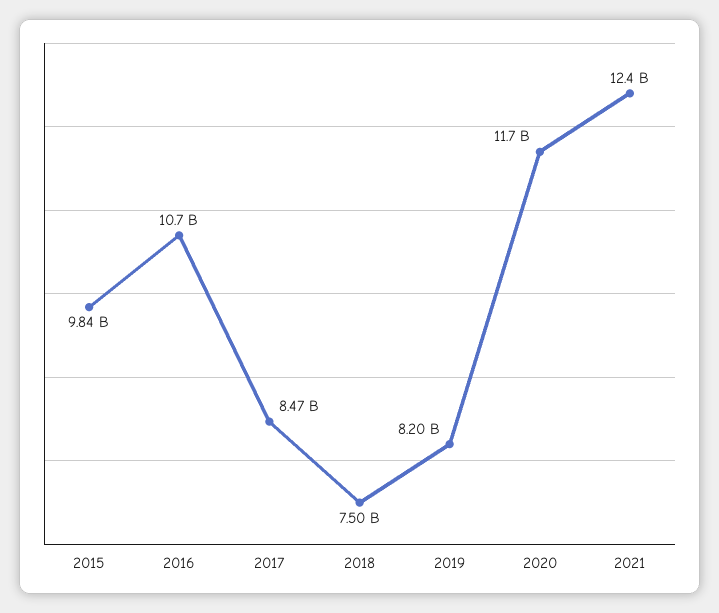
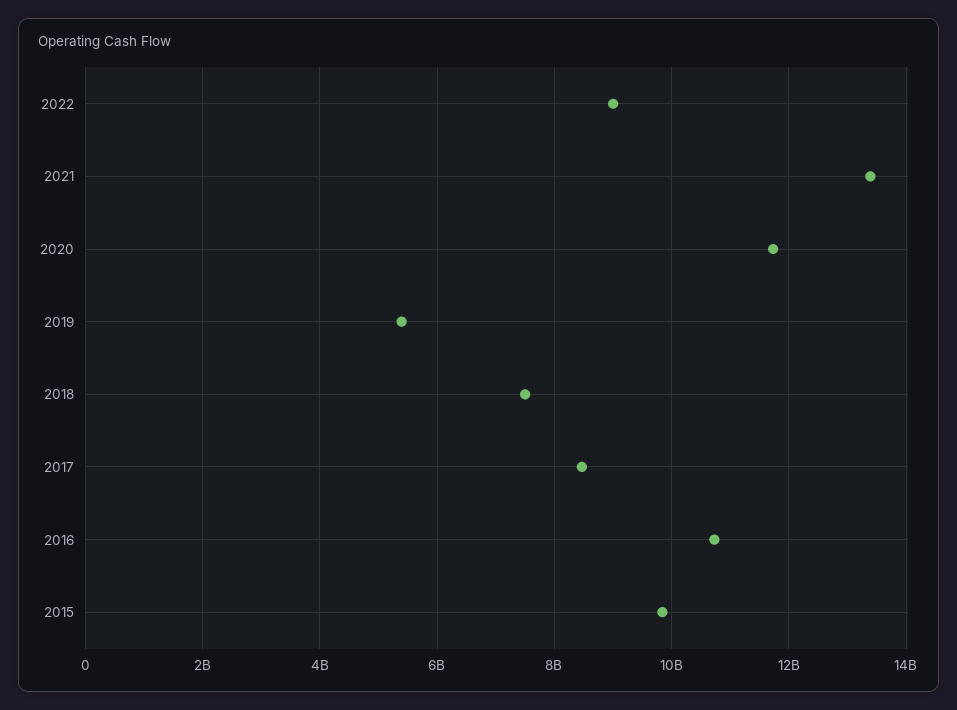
2019: 8200000000 -> 5400000000
2021: 12400000000 -> 13400000000
2022: none -> 9000000000

